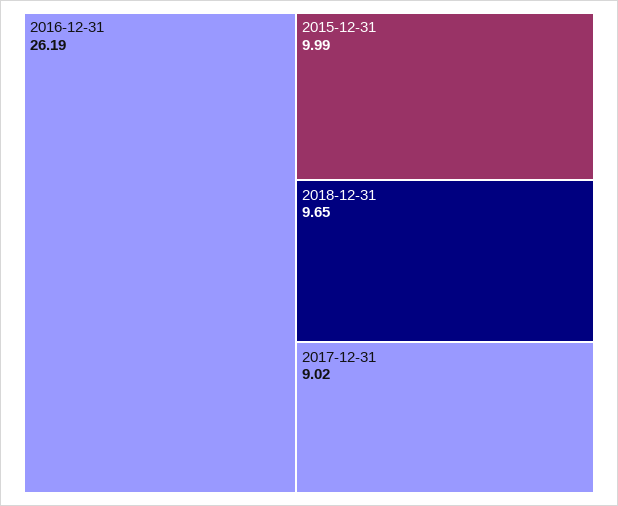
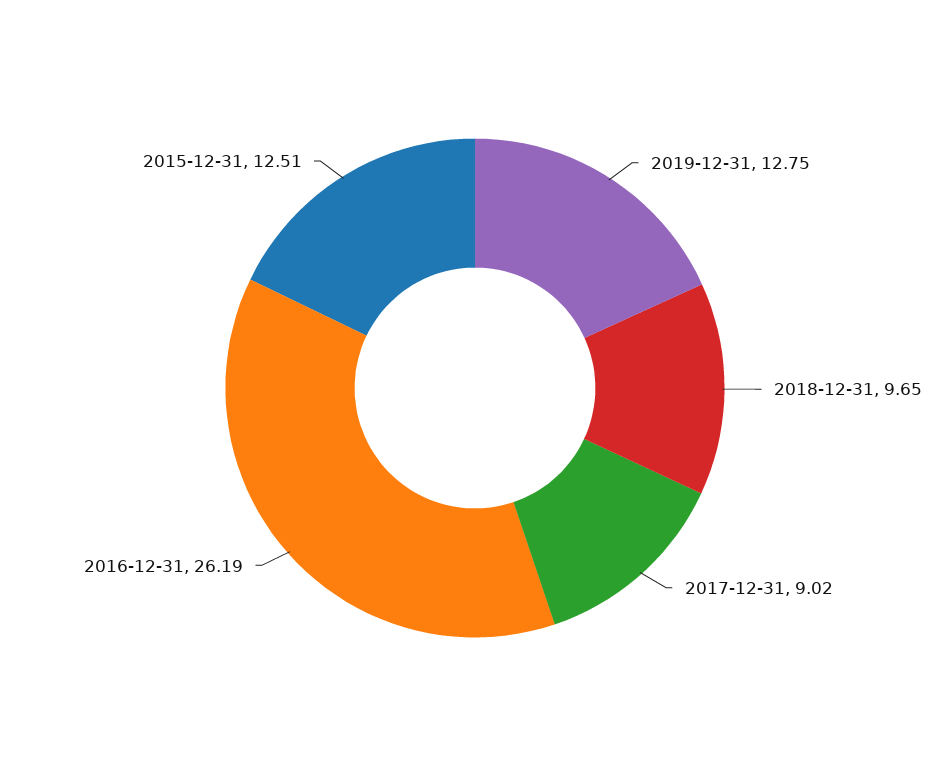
2015-12-31: 9.99 -> 12.51
2019-12-31: none -> 12.75

